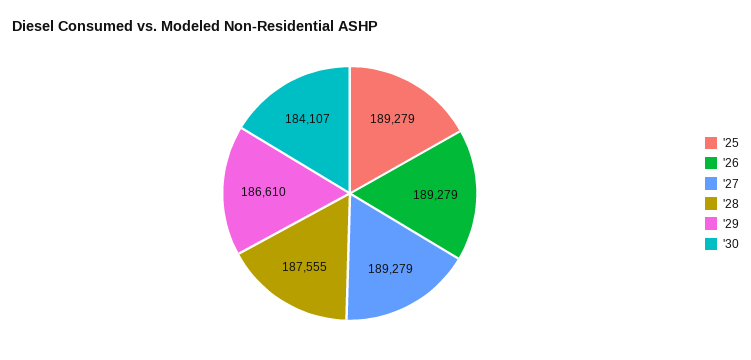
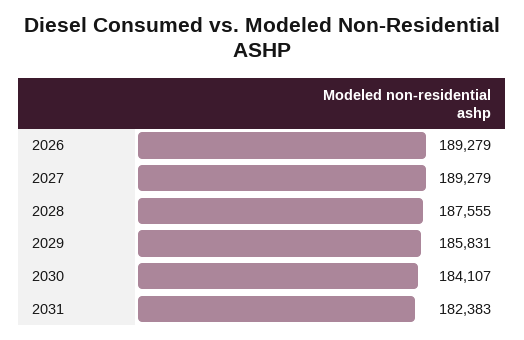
'25: 189279 -> none
'29: 186610 -> 185831
2031: none -> 182383

